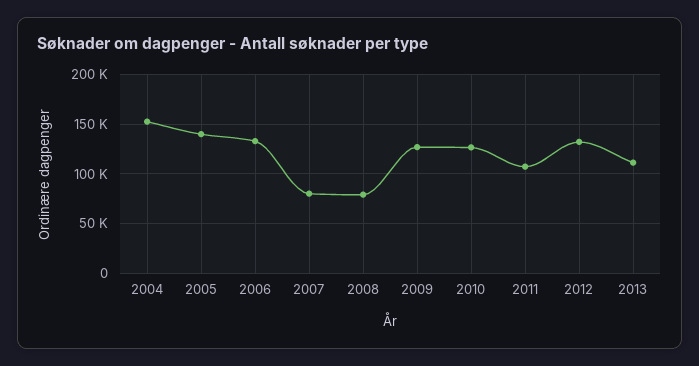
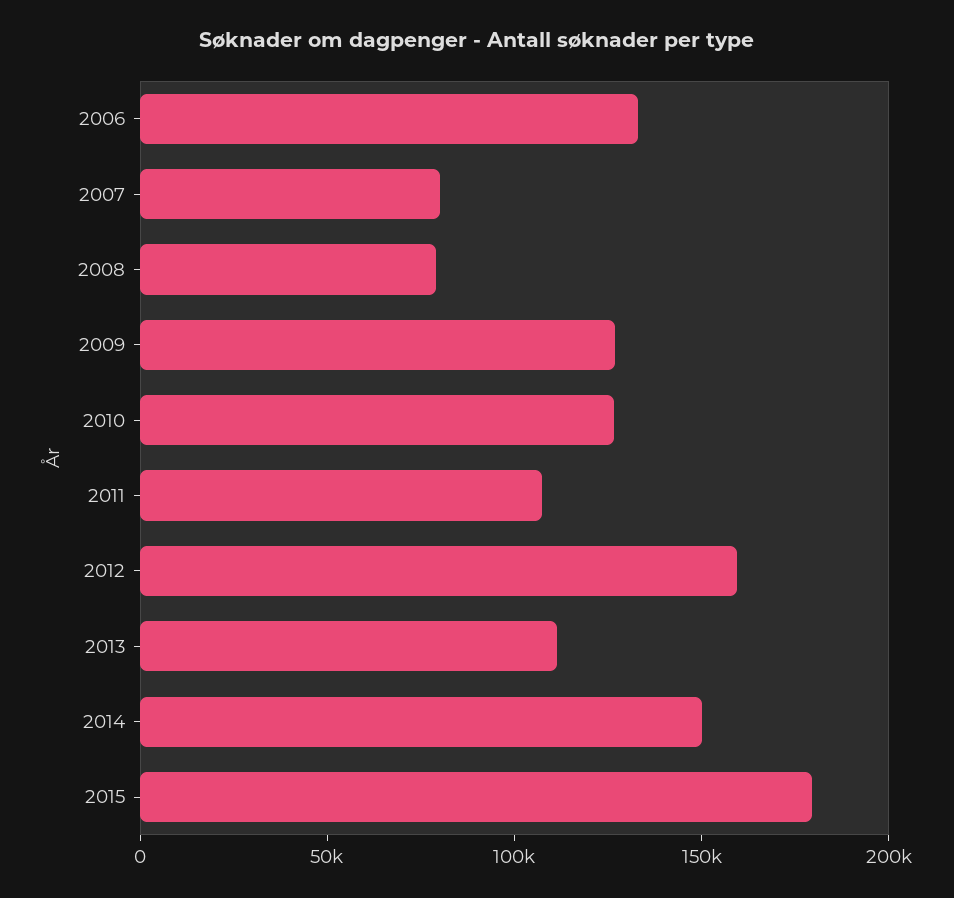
2004: 150000 -> none
2005: 140000 -> none
2012: 130000 -> 160000
2014: none -> 150000
2015: none -> 180000

